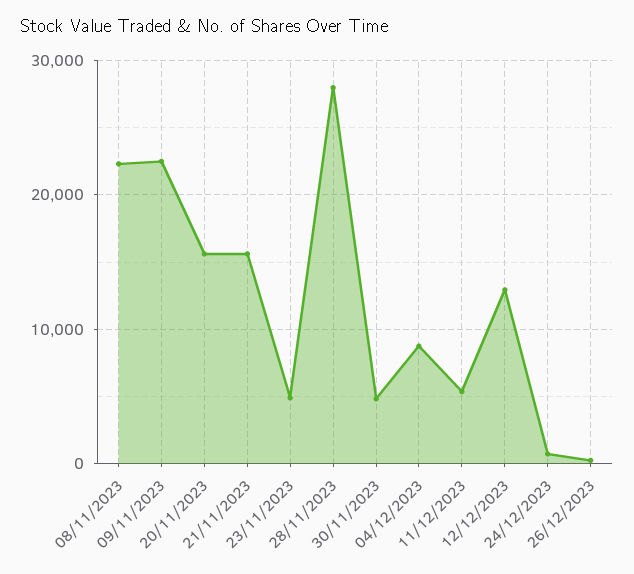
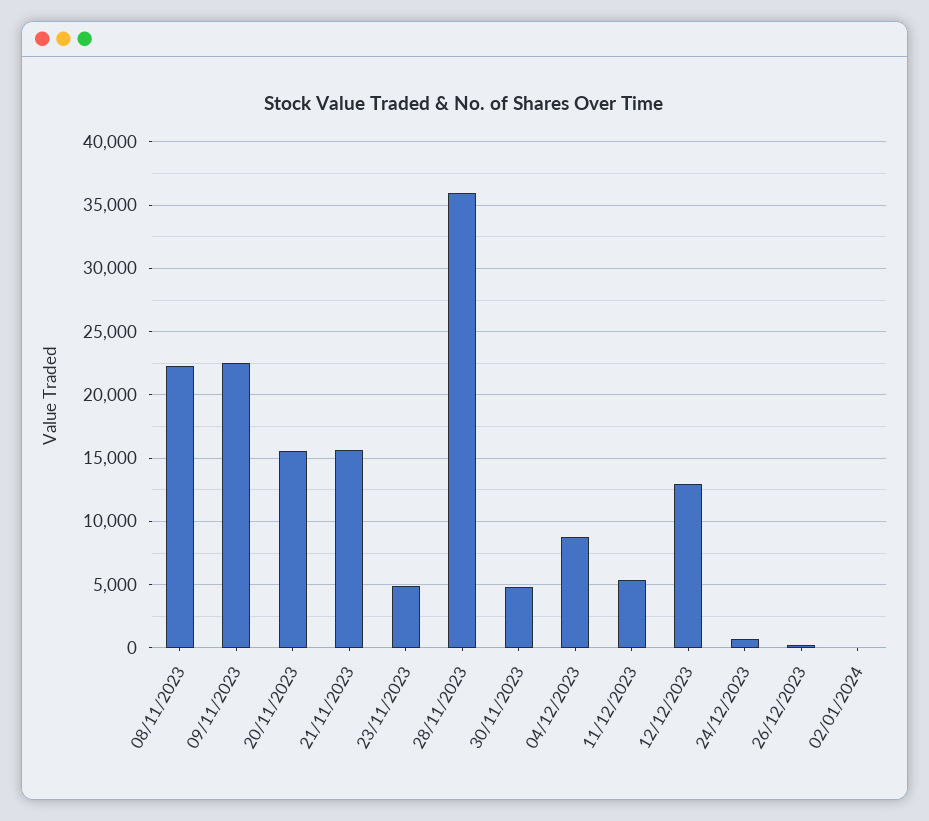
28/11/2023: 28000 -> 36000
02/01/2024: none -> 0

